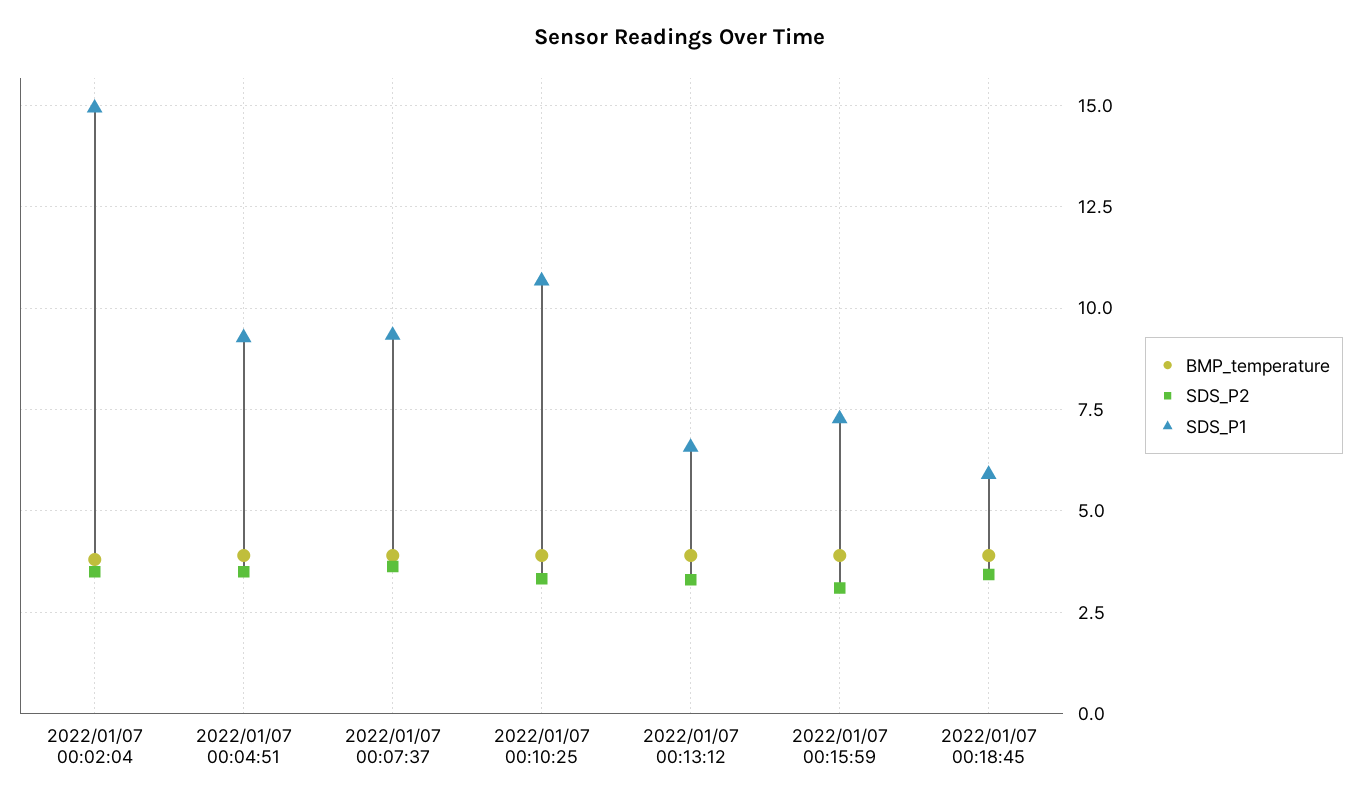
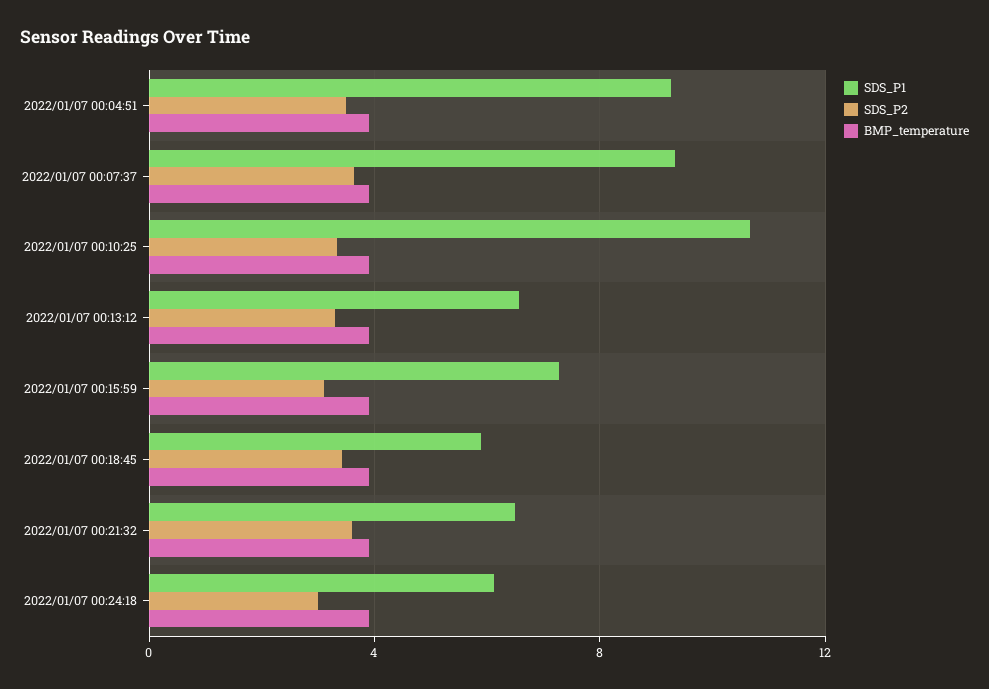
BMP_temperature, 2022/01/07 00:02:04: 3.75 -> none
SDS_P2, 2022/01/07 00:02:04: 3.5 -> none
SDS_P1, 2022/01/07 00:02:04: 15 -> none
SDS_P1, 2022/01/07 00:21:32: none -> 6.5
SDS_P2, 2022/01/07 00:21:32: none -> 3.5
BMP_temperature, 2022/01/07 00:21:32: none -> 4
SDS_P1, 2022/01/07 00:24:18: none -> 6
SDS_P2, 2022/01/07 00:24:18: none -> 3
BMP_temperature, 2022/01/07 00:24:18: none -> 4

